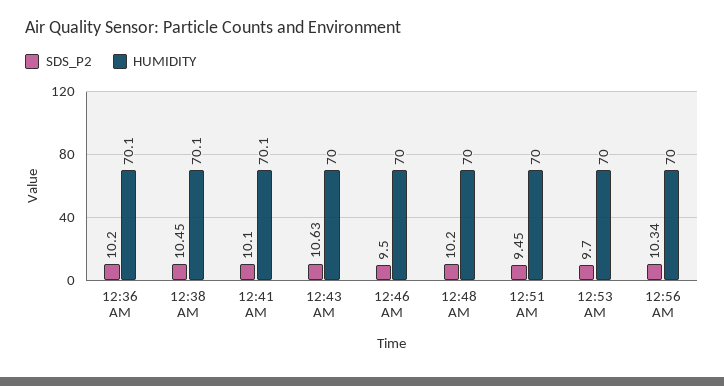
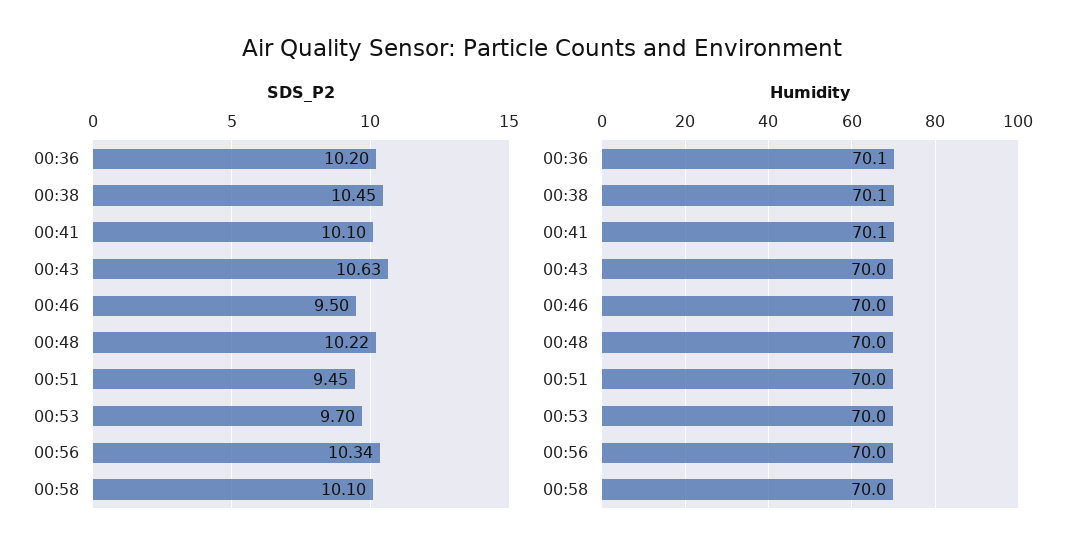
SDS_P2, 12:48 AM: 10.2 -> 10.22
SDS_P2, 00:58: none -> 10.1
HUMIDITY, 00:58: none -> 70

